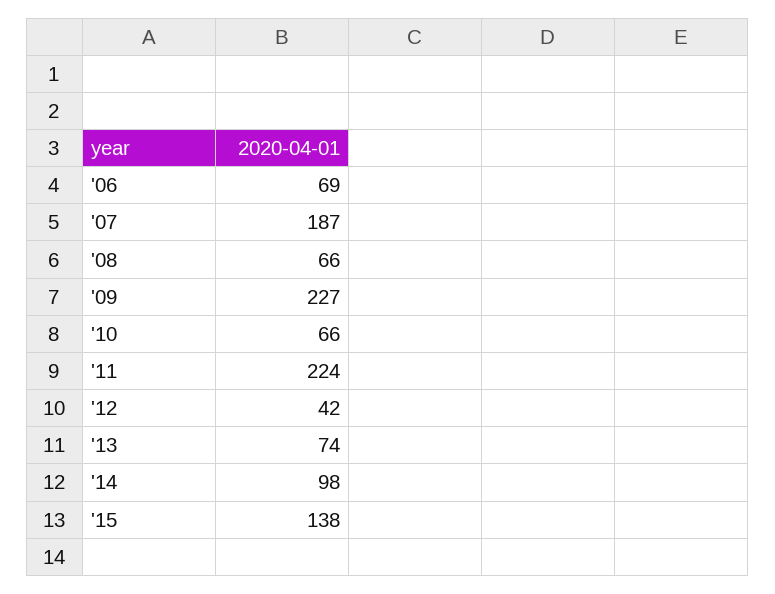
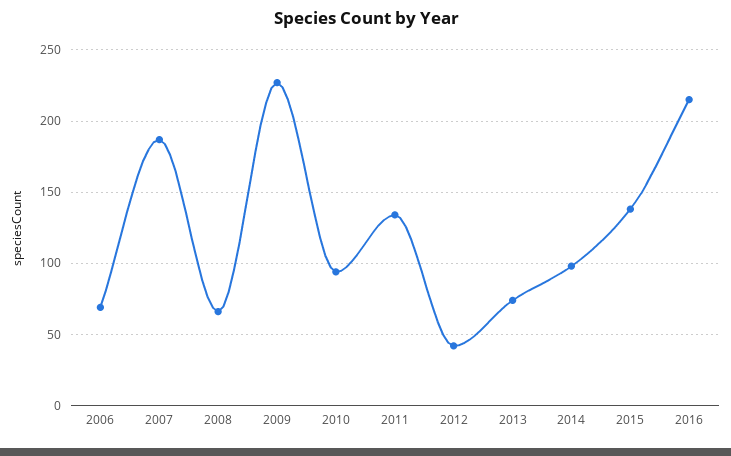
'10: 66 -> 95
'11: 224 -> 135
2016: none -> 215

